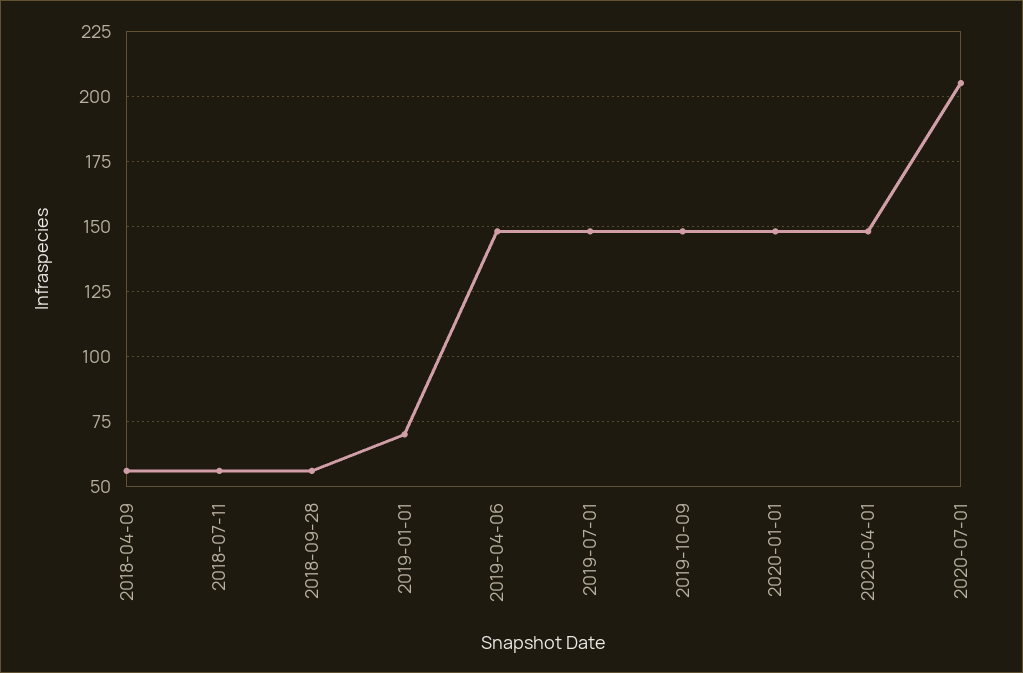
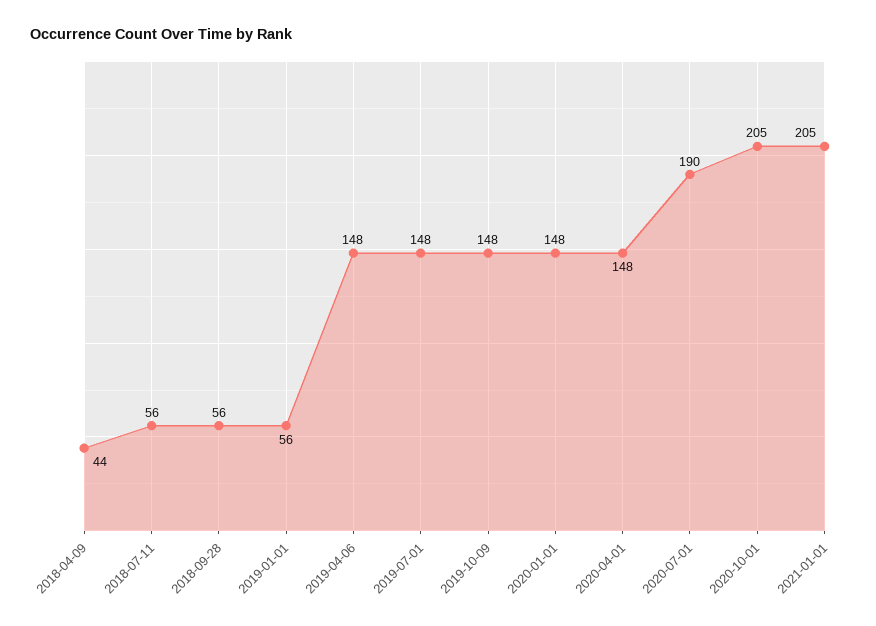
2018-04-09: 55 -> 44
2019-01-01: 70 -> 56
2020-07-01: 205 -> 190
2020-10-01: none -> 205
2021-01-01: none -> 205

